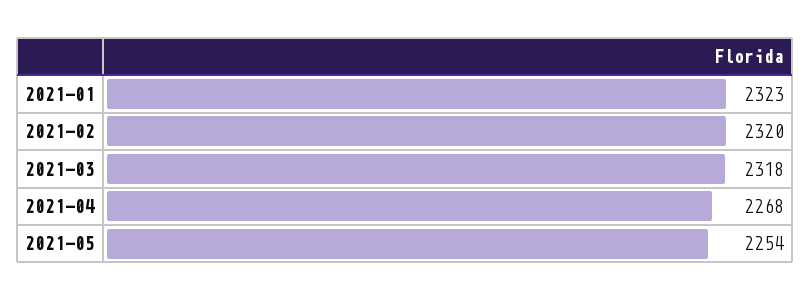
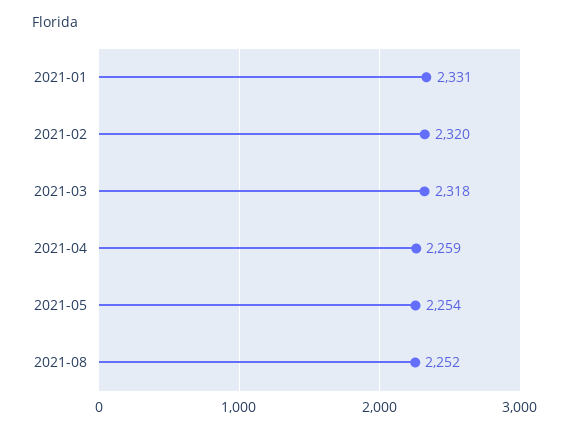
2021-01: 2323 -> 2331
2021-04: 2268 -> 2259
2021-08: none -> 2252

